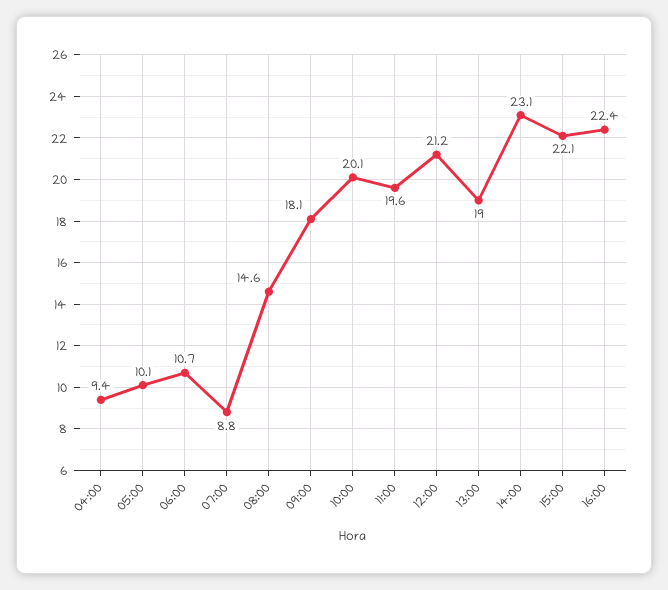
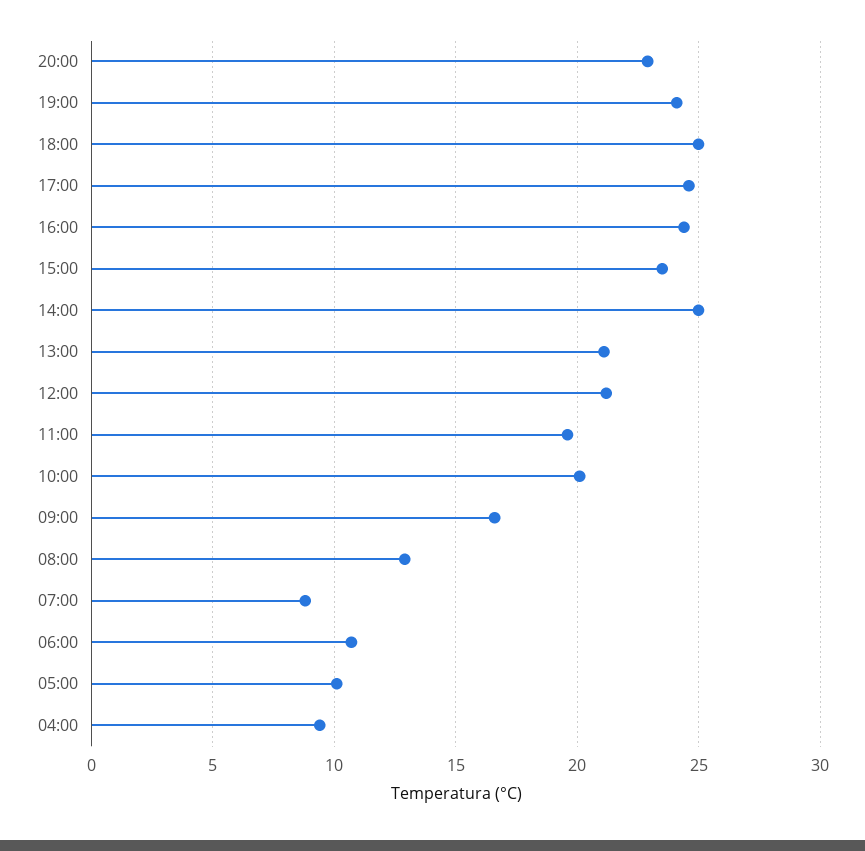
08:00: 14.6 -> 13
09:00: 18.1 -> 16.5
13:00: 19 -> 21
14:00: 23.1 -> 25
15:00: 22.1 -> 23.5
16:00: 22.4 -> 24.5
20:00: none -> 23
19:00: none -> 24
18:00: none -> 25
17:00: none -> 24.5

